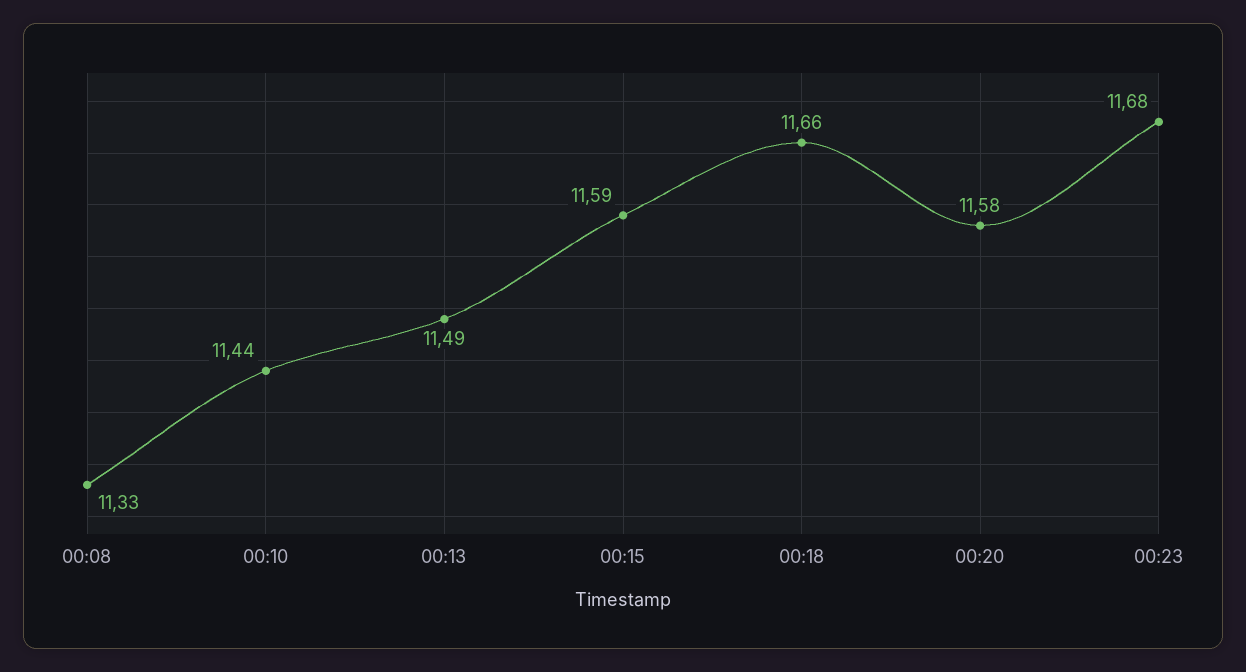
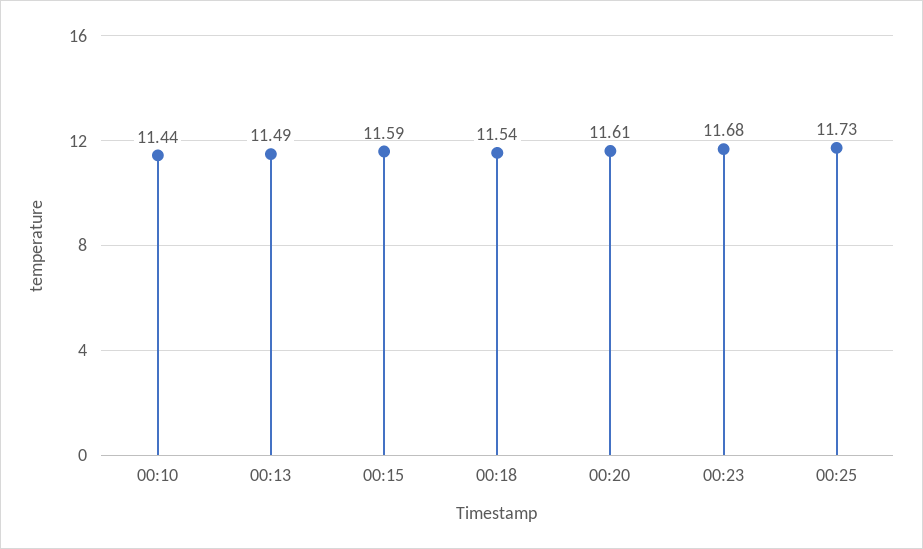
00:08: 11.33 -> none
00:18: 11.66 -> 11.54
00:20: 11.58 -> 11.61
00:25: none -> 11.73

